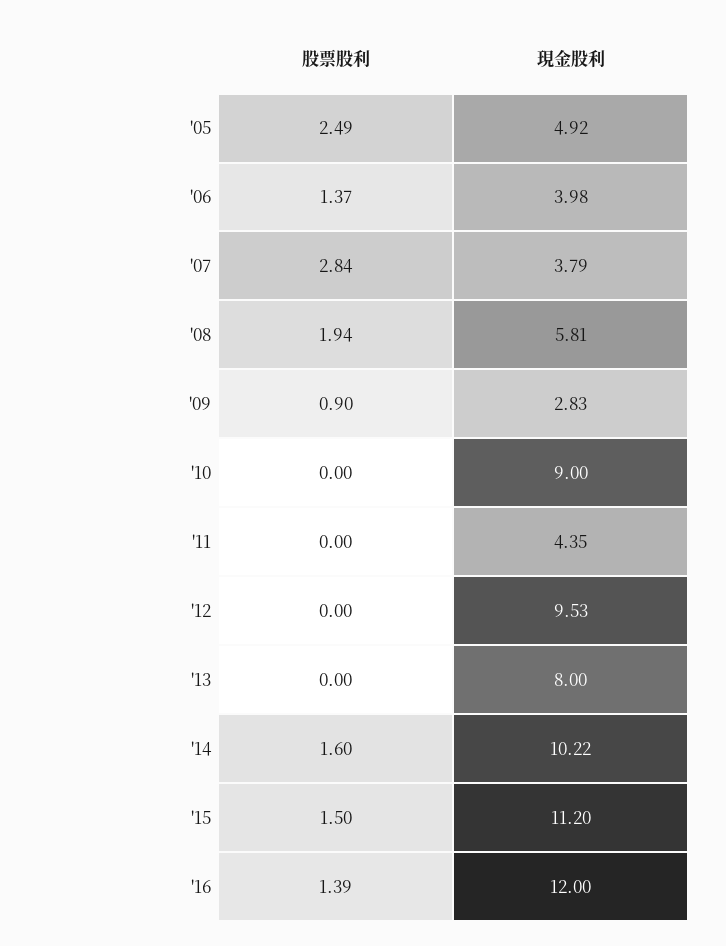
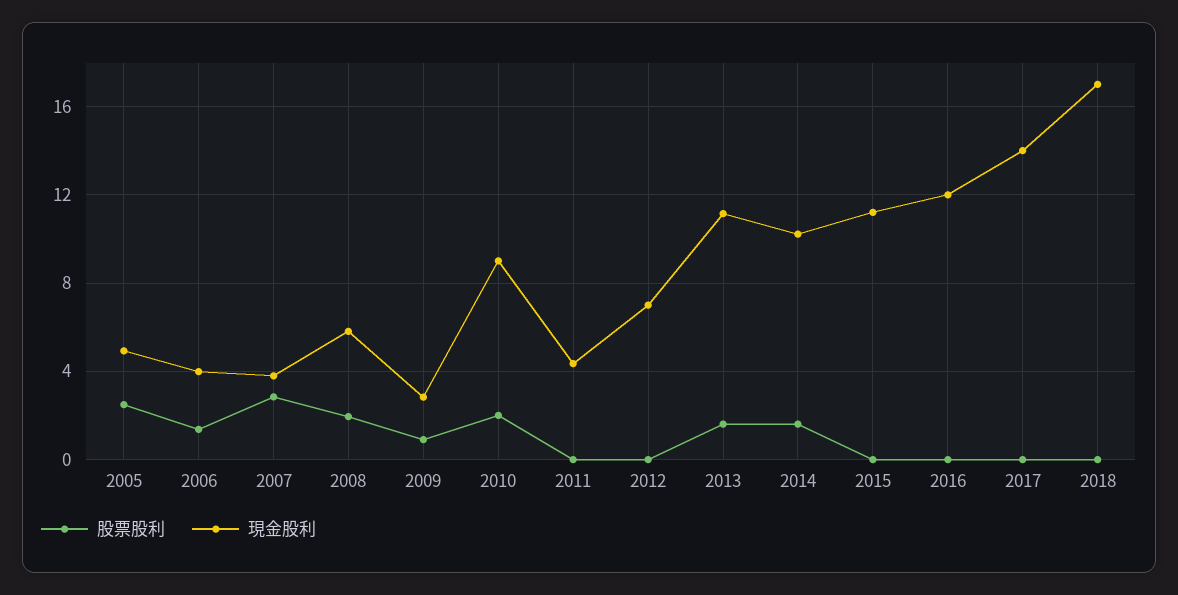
股票股利, '10: 0 -> 2
現金股利, '12: 9.53 -> 7
股票股利, '13: 0 -> 1.5
現金股利, '13: 8 -> 11
股票股利, '15: 1.5 -> 0
股票股利, '16: 1.39 -> 0
股票股利, 2017: none -> 0
現金股利, 2017: none -> 14
股票股利, 2018: none -> 0
現金股利, 2018: none -> 17

